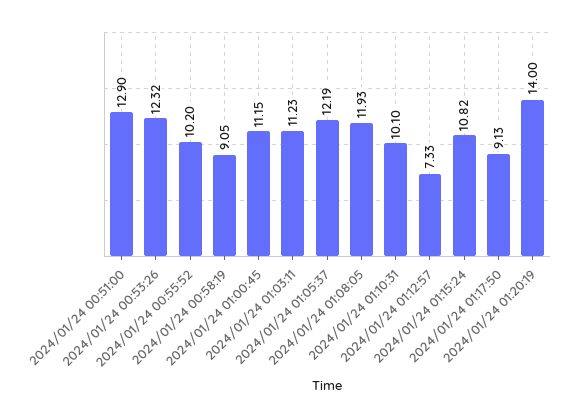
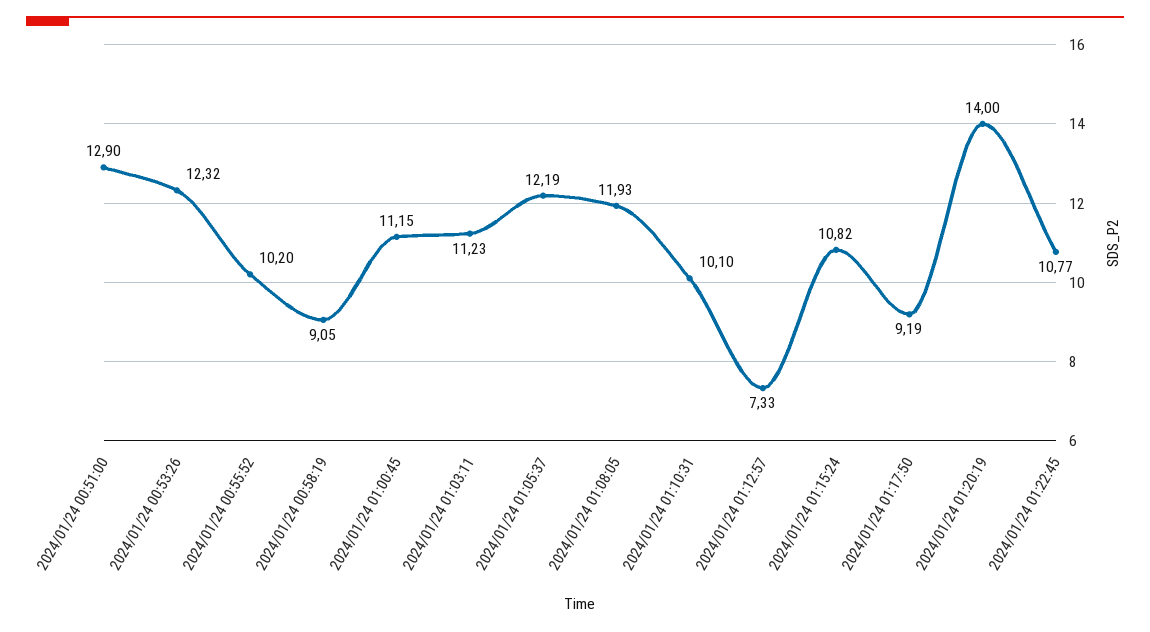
2024/01/24 01:17:50: 9.13 -> 9.19
2024/01/24 01:22:45: none -> 10.77

